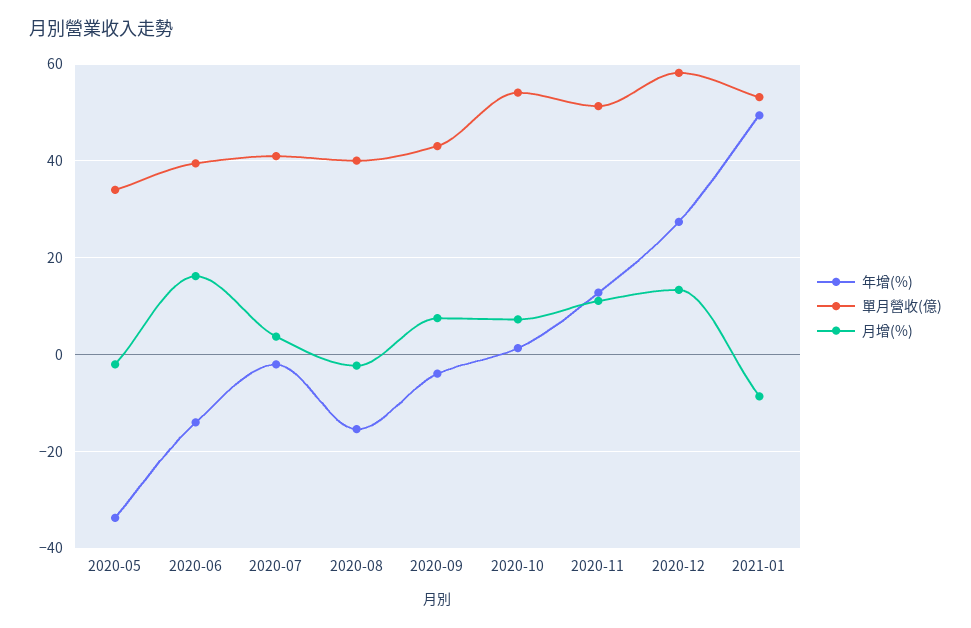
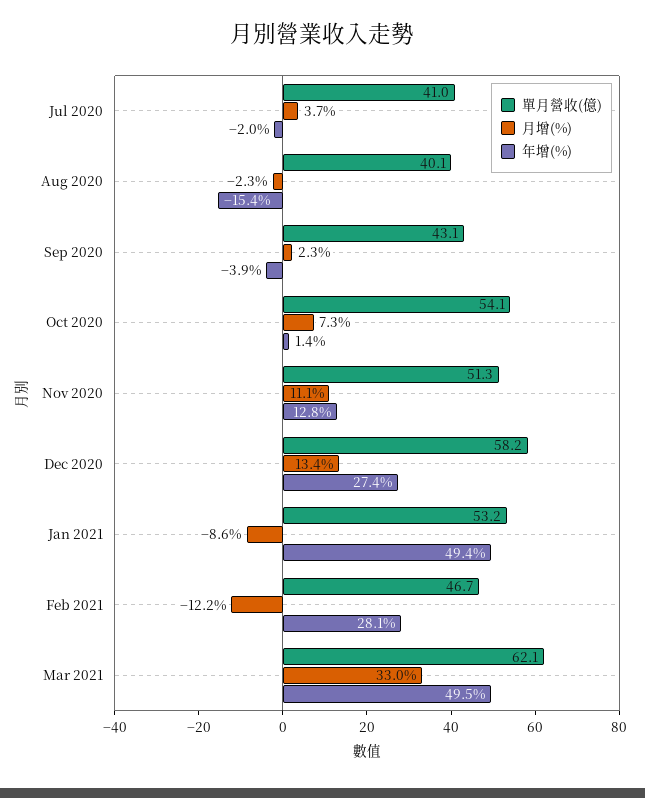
年增(%), 2020-05: -34 -> none
單月營收(億), 2020-05: 34 -> none
月增(%), 2020-05: -2 -> none
年增(%), 2020-06: -14 -> none
單月營收(億), 2020-06: 40 -> none
月增(%), 2020-06: 16 -> none
月增(%), 2020-09: 8 -> 2.3
單月營收(億), Feb 2021: none -> 46.7
月增(%), Feb 2021: none -> -12.2
年增(%), Feb 2021: none -> 28.1
單月營收(億), Mar 2021: none -> 62.1
月增(%), Mar 2021: none -> 33
年增(%), Mar 2021: none -> 49.5

